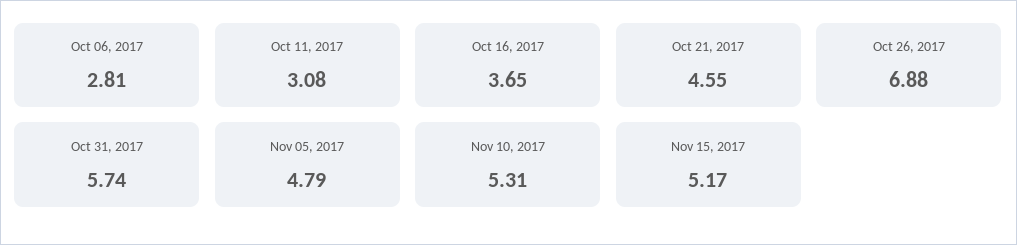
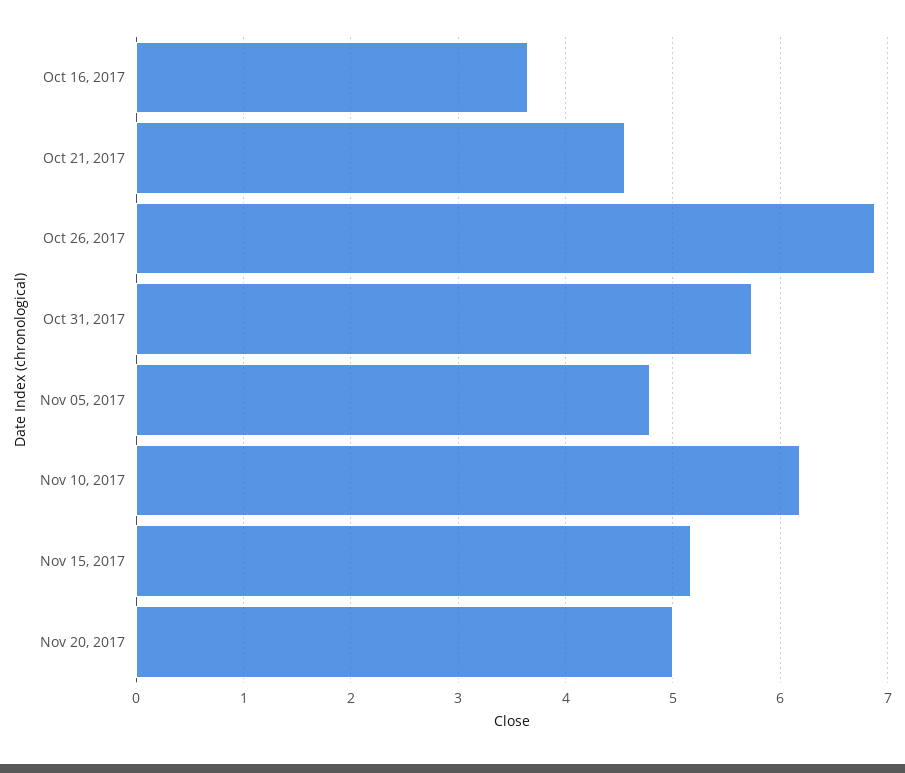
Oct 06, 2017: 2.81 -> none
Oct 11, 2017: 3.08 -> none
Nov 10, 2017: 5.31 -> 6.2
Nov 20, 2017: none -> 5

